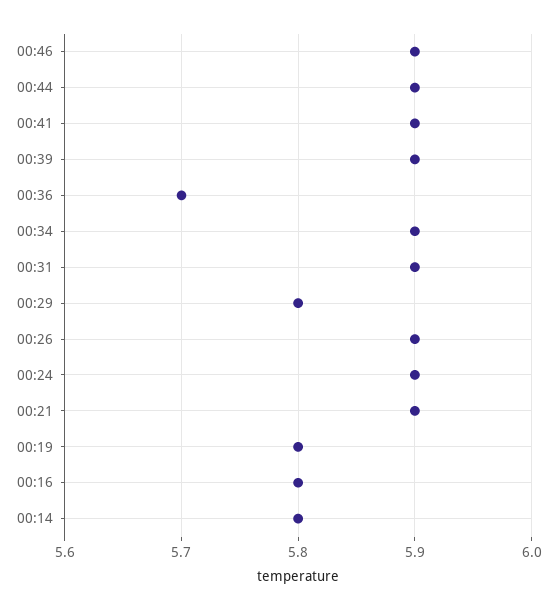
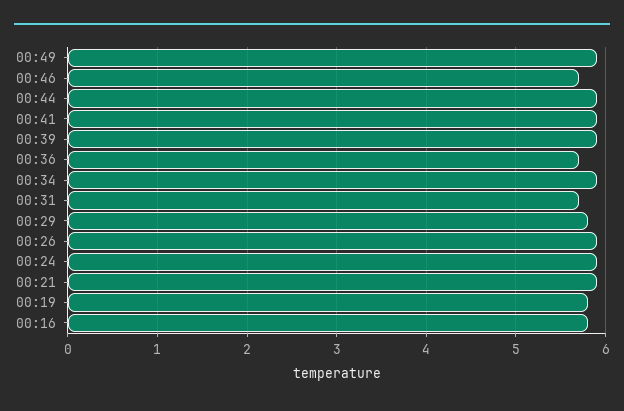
00:46: 5.9 -> 5.7
00:31: 5.9 -> 5.7
00:14: 5.8 -> none
00:49: none -> 5.9

